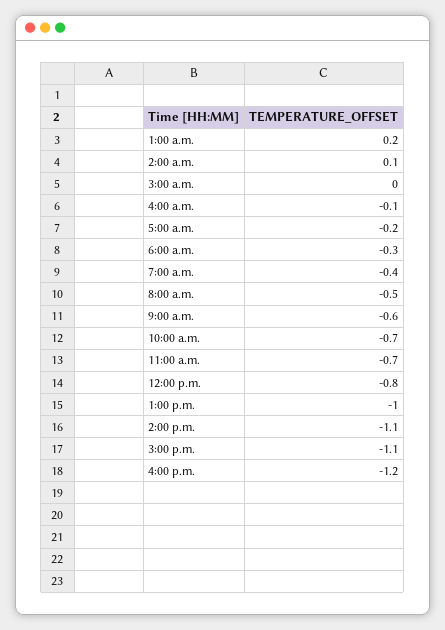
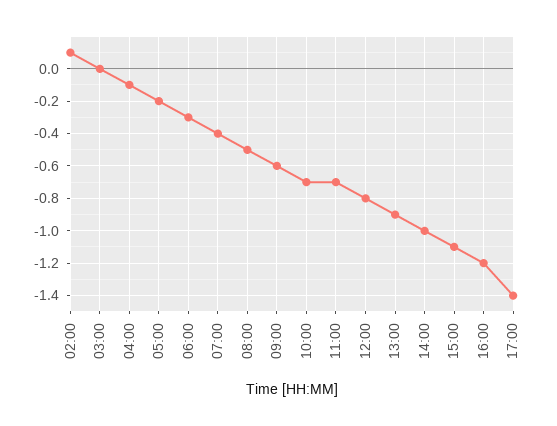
1:00 a.m.: 0.2 -> none
1:00 p.m.: -1 -> -0.9
2:00 p.m.: -1.1 -> -1
17:00: none -> -1.4

